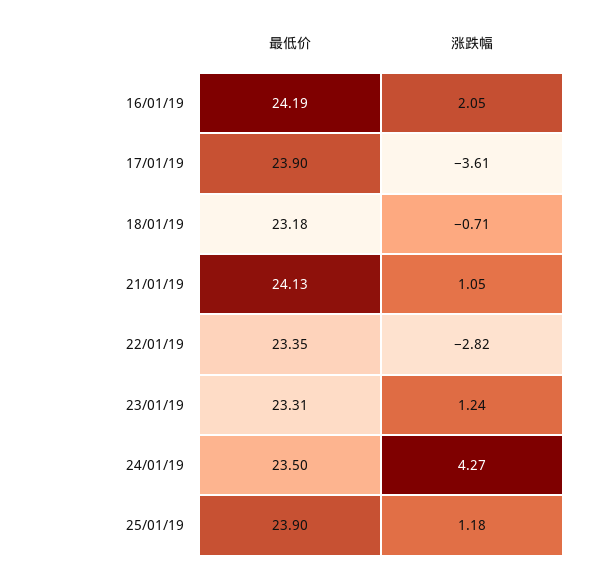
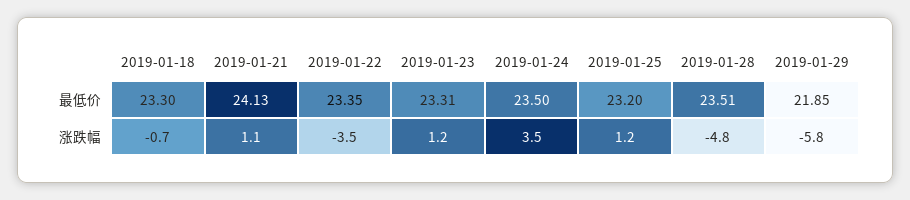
最低价, 16/01/19: 24.19 -> none
涨跌幅, 16/01/19: 2.05 -> none
最低价, 17/01/19: 23.9 -> none
涨跌幅, 17/01/19: -3.61 -> none
最低价, 18/01/19: 23.18 -> 23.3
涨跌幅, 22/01/19: -2.82 -> -3.5
涨跌幅, 24/01/19: 4.27 -> 3.5
最低价, 25/01/19: 23.9 -> 23.2
最低价, 2019-01-28: none -> 23.51
最低价, 2019-01-29: none -> 21.85
涨跌幅, 2019-01-28: none -> -4.8
涨跌幅, 2019-01-29: none -> -5.8

